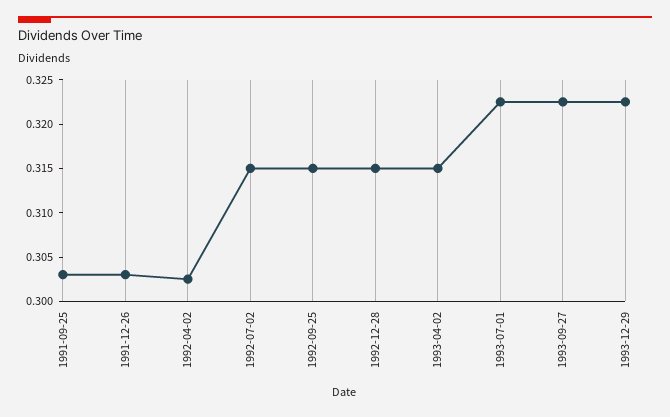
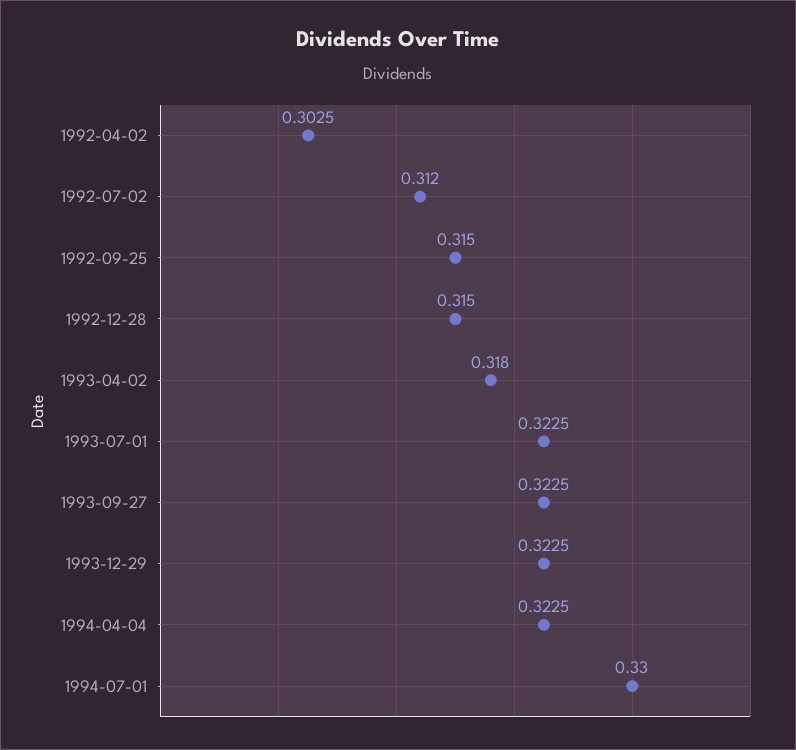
1991-09-25: 0.303 -> none
1991-12-26: 0.303 -> none
1992-07-02: 0.315 -> 0.312
1993-04-02: 0.315 -> 0.318
1994-04-04: none -> 0.3225
1994-07-01: none -> 0.33

